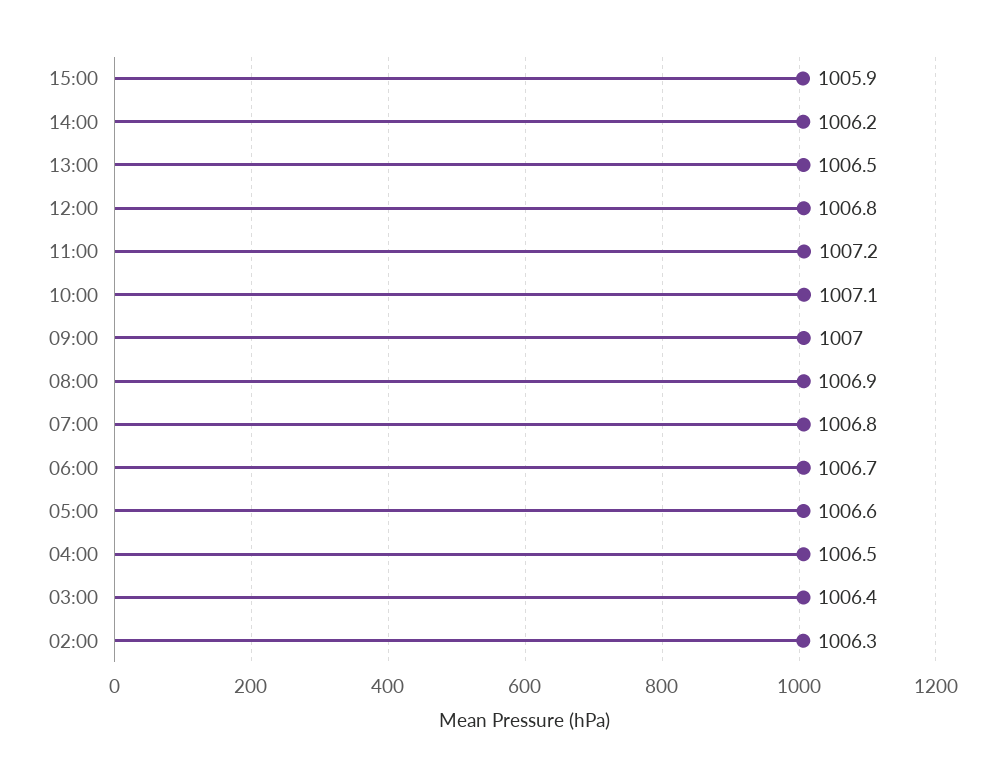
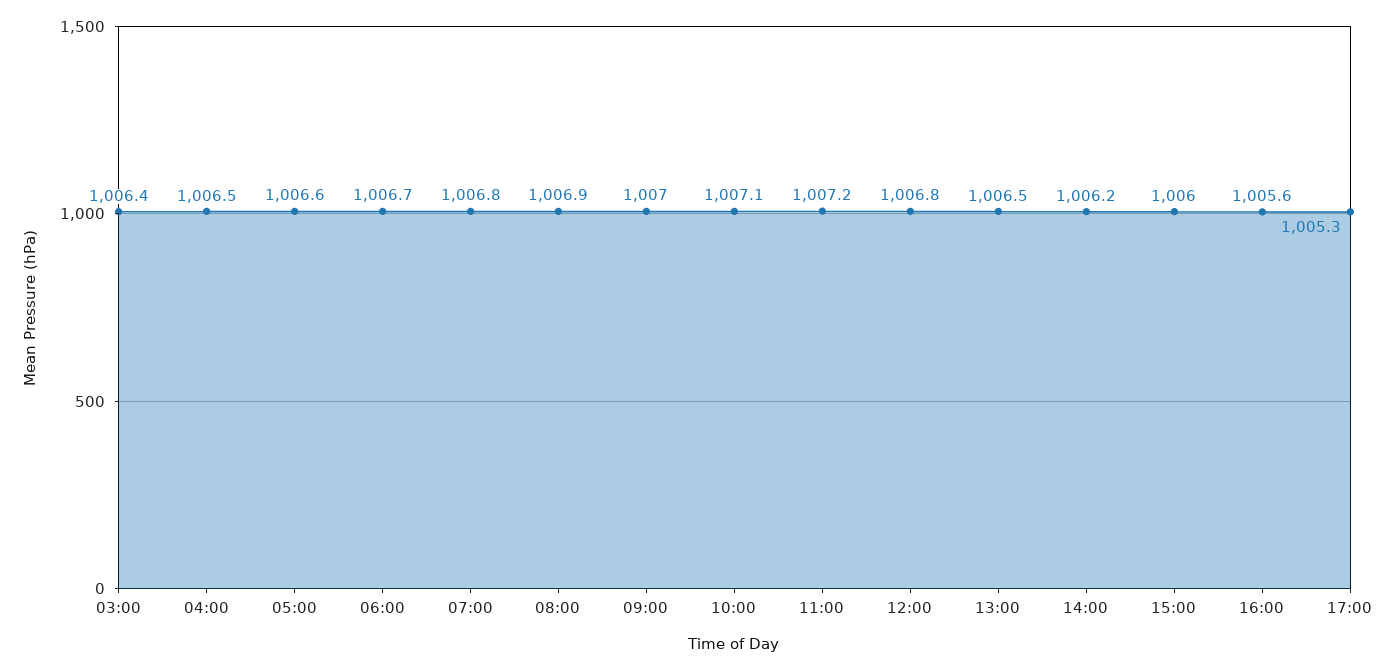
15:00: 1005.9 -> 1006
02:00: 1006.3 -> none
16:00: none -> 1005.6
17:00: none -> 1005.3

